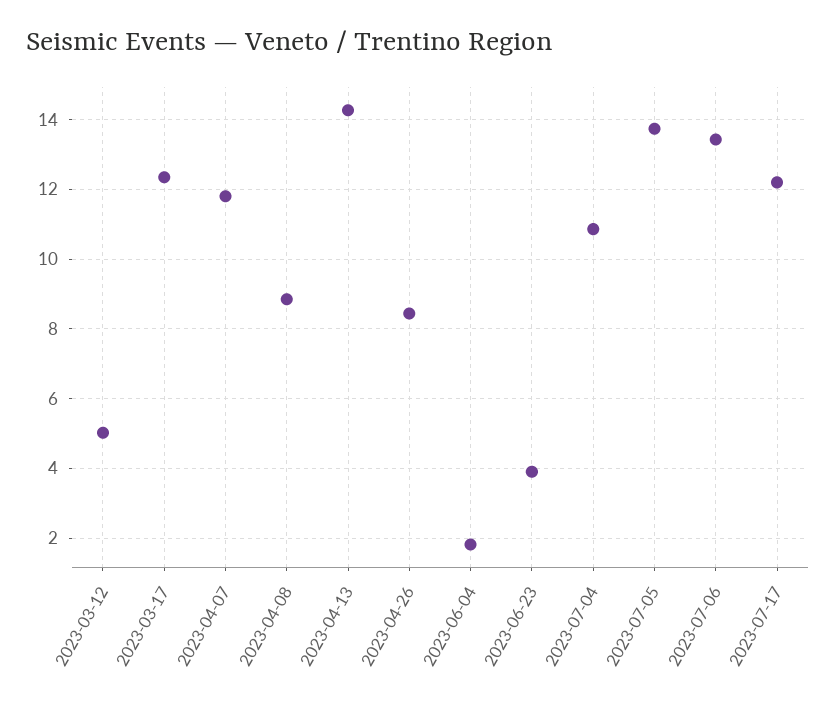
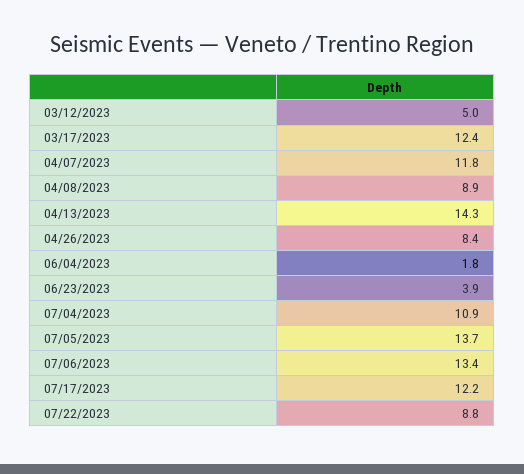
07/22/2023: none -> 8.8

